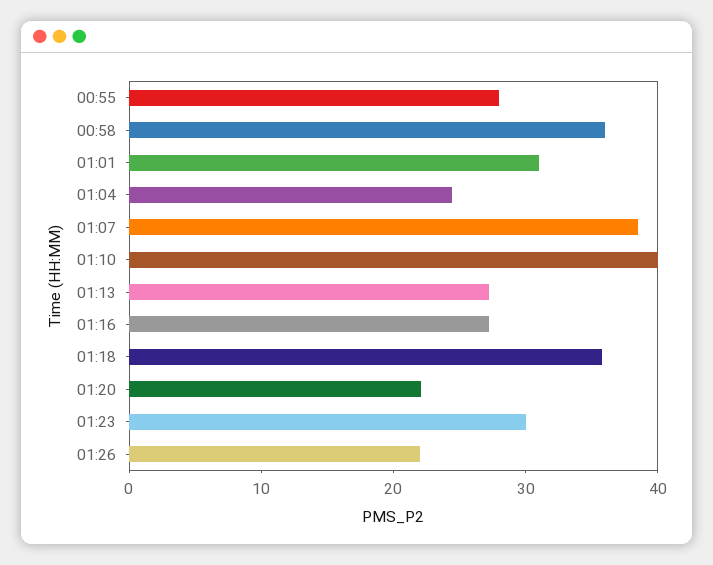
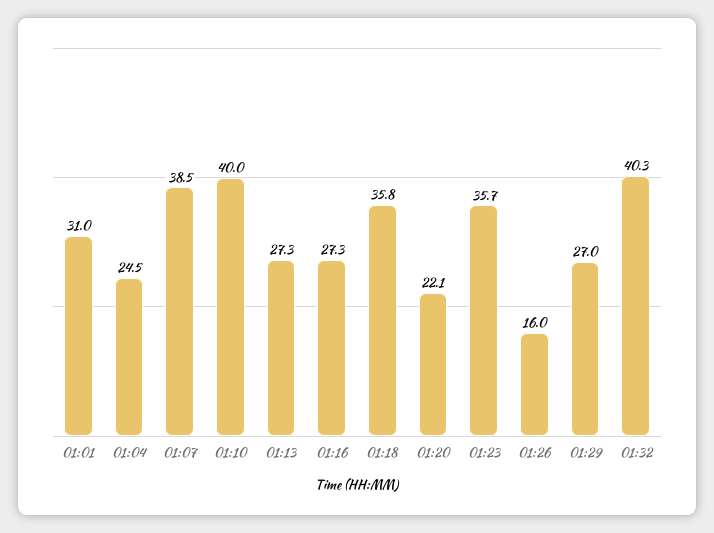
00:55: 28 -> none
00:58: 36 -> none
01:23: 30 -> 35.7
01:26: 22 -> 16
01:29: none -> 27
01:32: none -> 40.3

